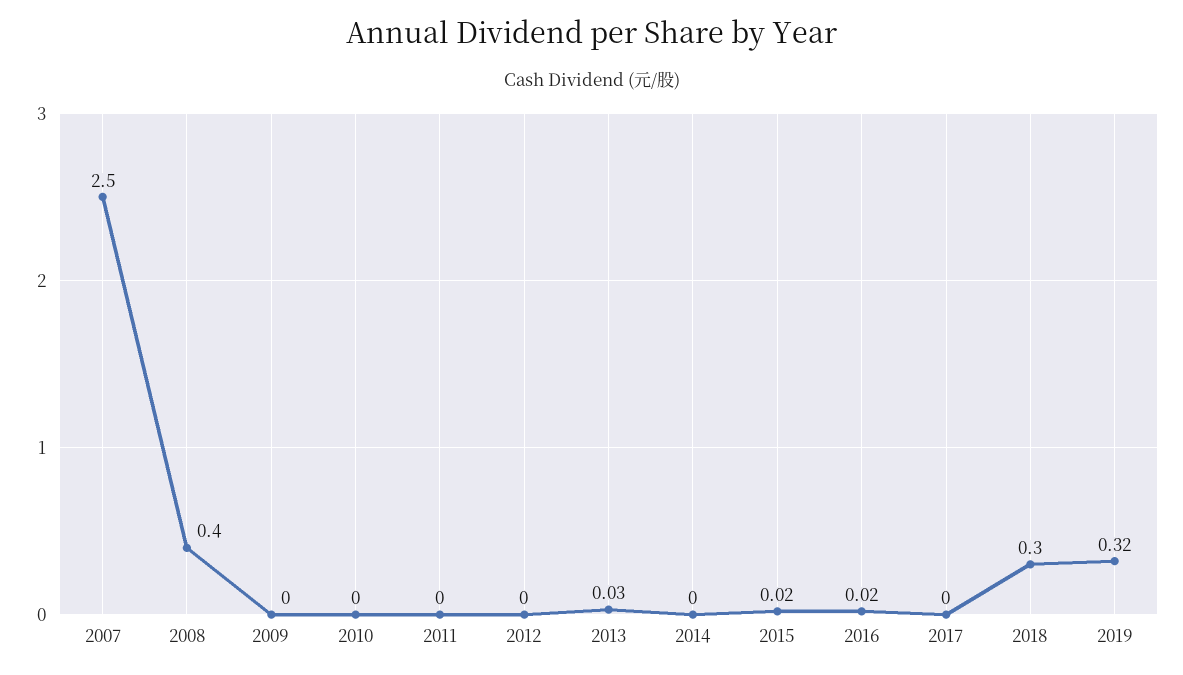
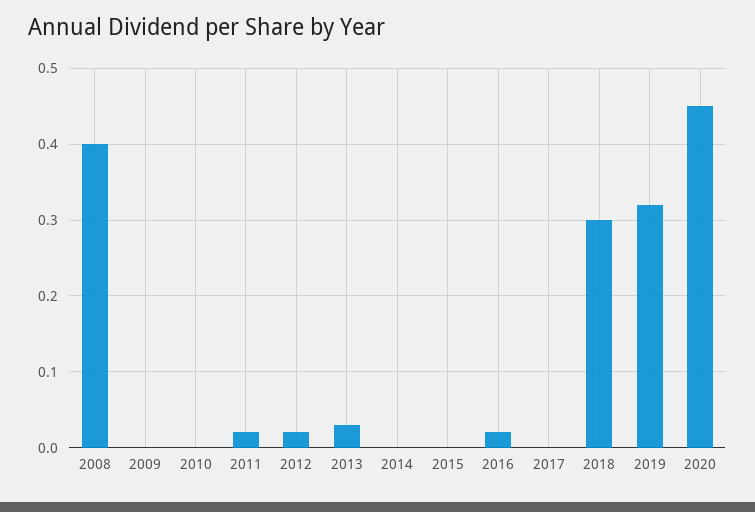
2007: 2.5 -> none
2011: 0 -> 0.02
2012: 0 -> 0.02
2015: 0.02 -> 0
2020: none -> 0.45

